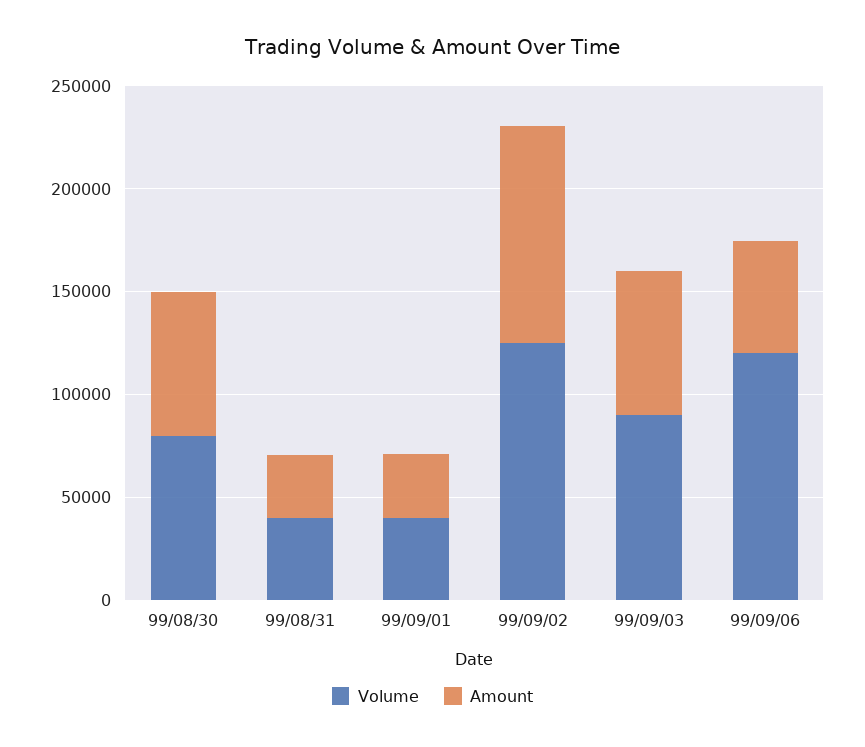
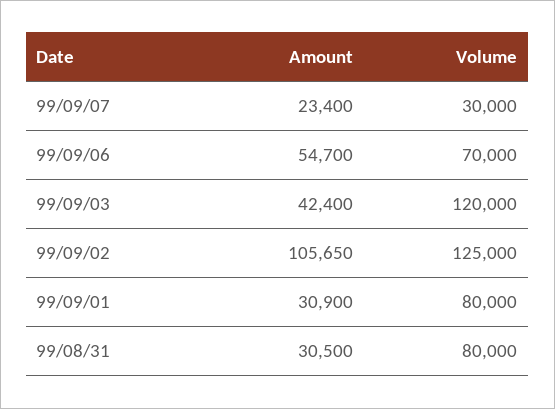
Volume, 99/08/30: 80000 -> none
Amount, 99/08/30: 70000 -> none
Volume, 99/08/31: 40000 -> 80000
Volume, 99/09/01: 40000 -> 80000
Volume, 99/09/03: 90000 -> 120000
Amount, 99/09/03: 70000 -> 42400
Volume, 99/09/06: 120000 -> 70000
Amount, 99/09/07: none -> 23400
Volume, 99/09/07: none -> 30000

